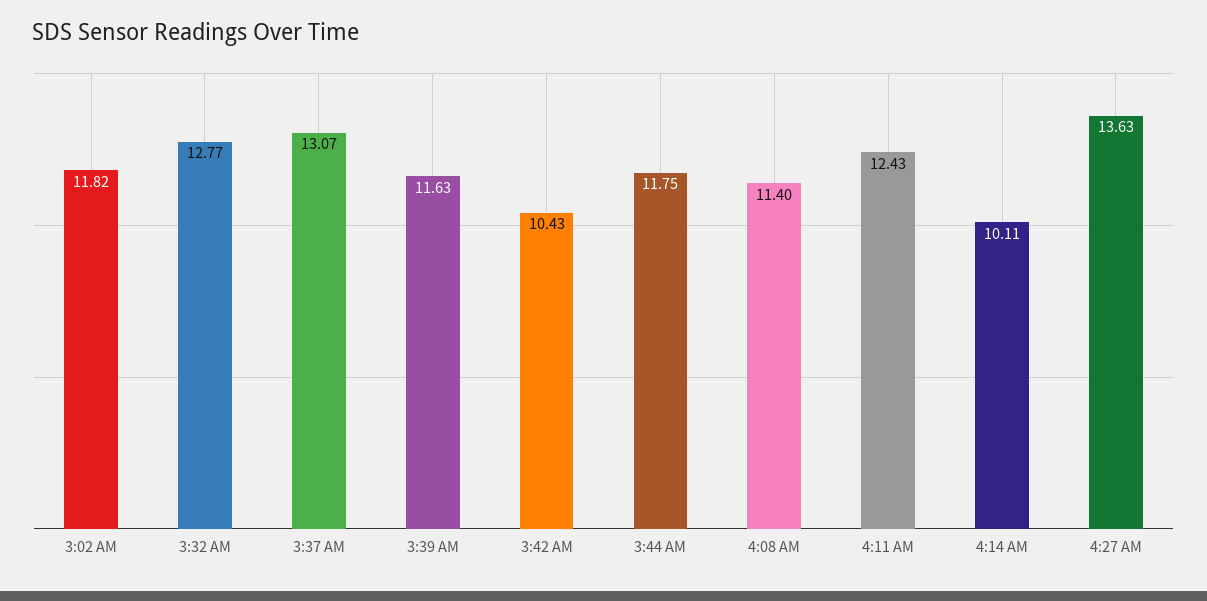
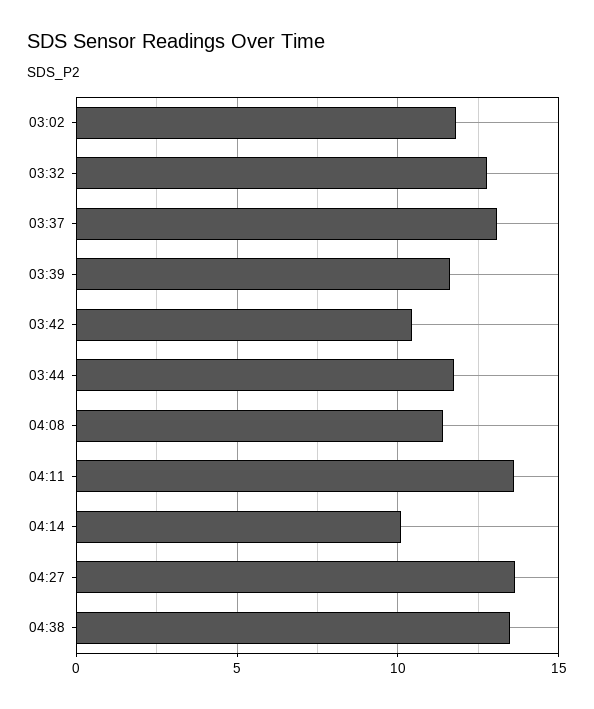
4:11 AM: 12.43 -> 13.5
04:38: none -> 13.5

